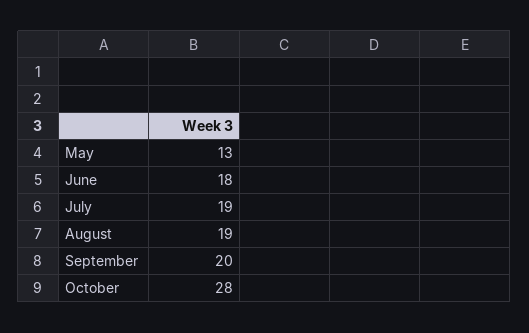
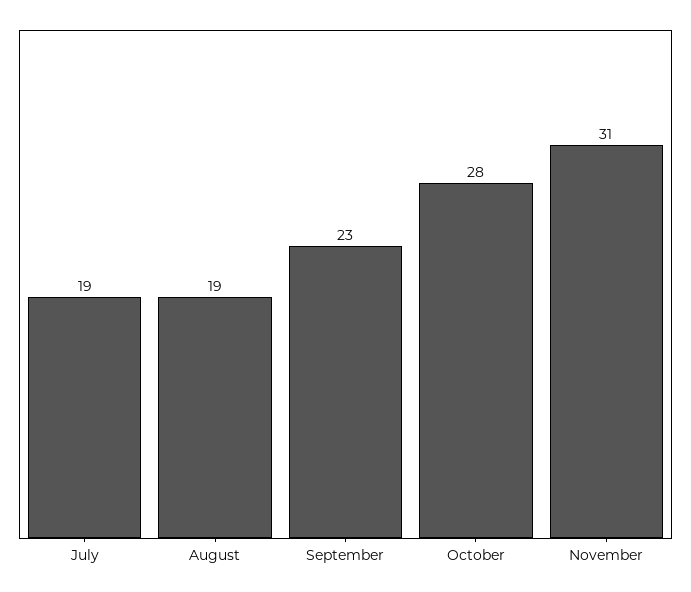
May: 13 -> none
June: 18 -> none
September: 20 -> 23
November: none -> 31

